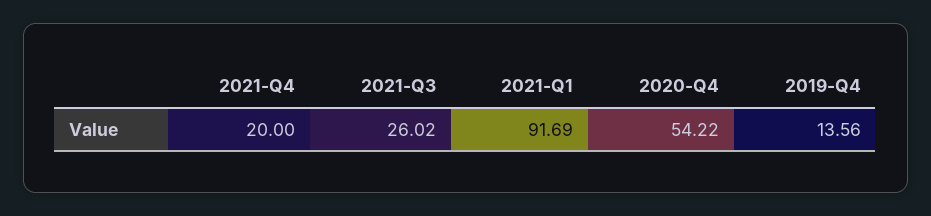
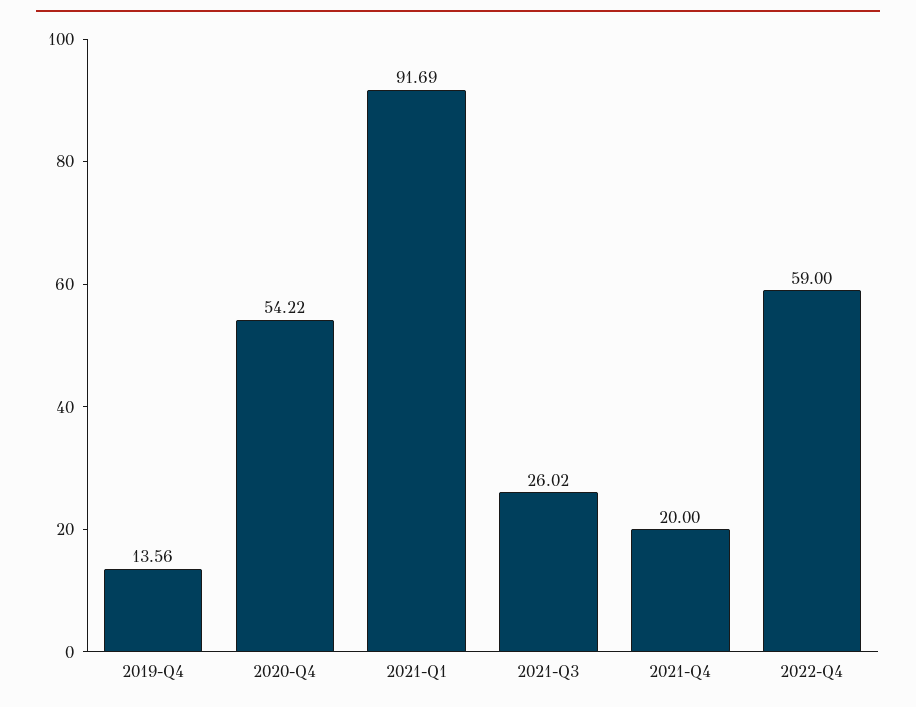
2022-Q4: none -> 59

